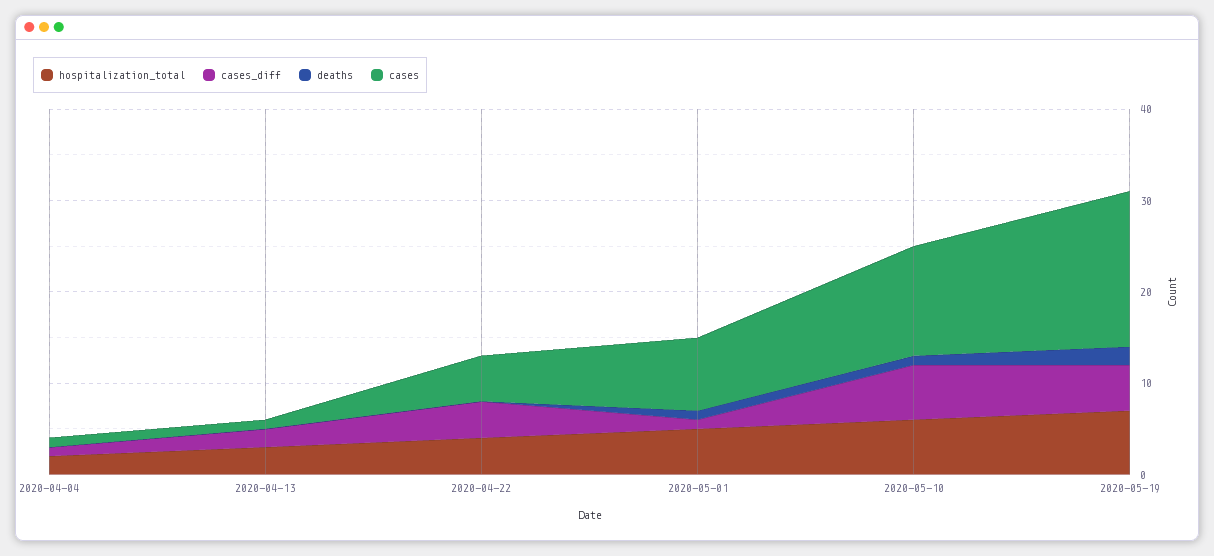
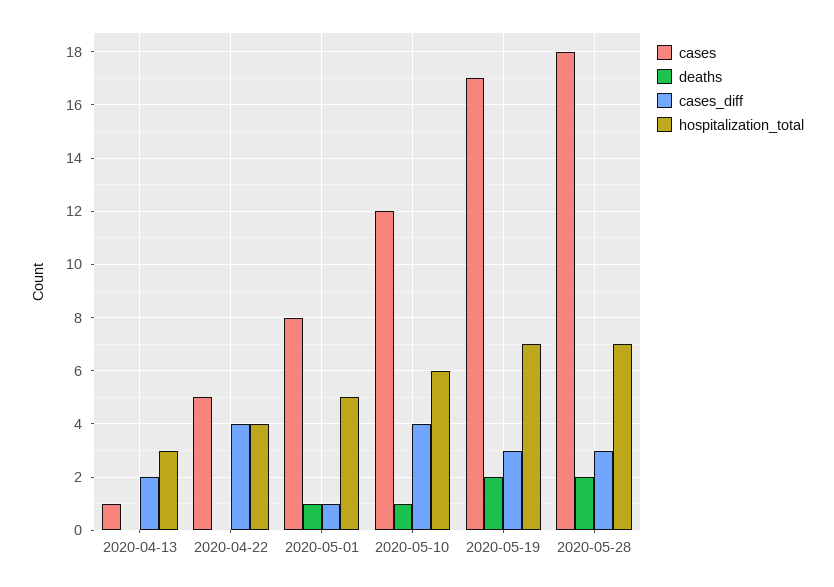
hospitalization_total, 2020-04-04: 2 -> none
cases_diff, 2020-04-04: 1 -> none
deaths, 2020-04-04: 0 -> none
cases, 2020-04-04: 1 -> none
cases_diff, 2020-05-10: 6 -> 4
cases_diff, 2020-05-19: 5 -> 3
cases, 2020-05-28: none -> 18
deaths, 2020-05-28: none -> 2
cases_diff, 2020-05-28: none -> 3
hospitalization_total, 2020-05-28: none -> 7

